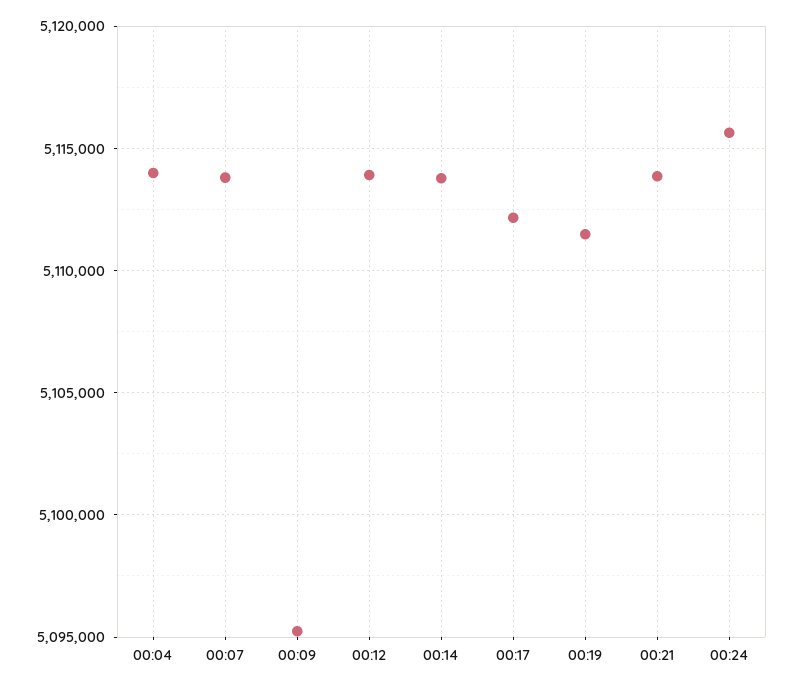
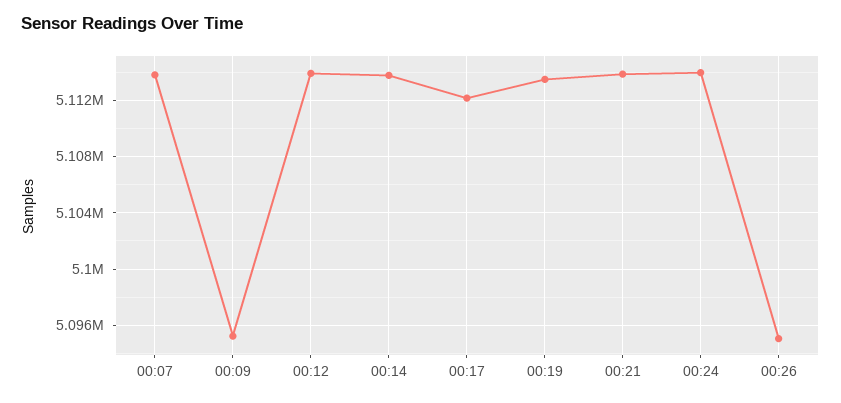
00:04: 5114000 -> none
00:19: 5111500 -> 5113500
00:24: 5115500 -> 5114000
00:26: none -> 5095000

